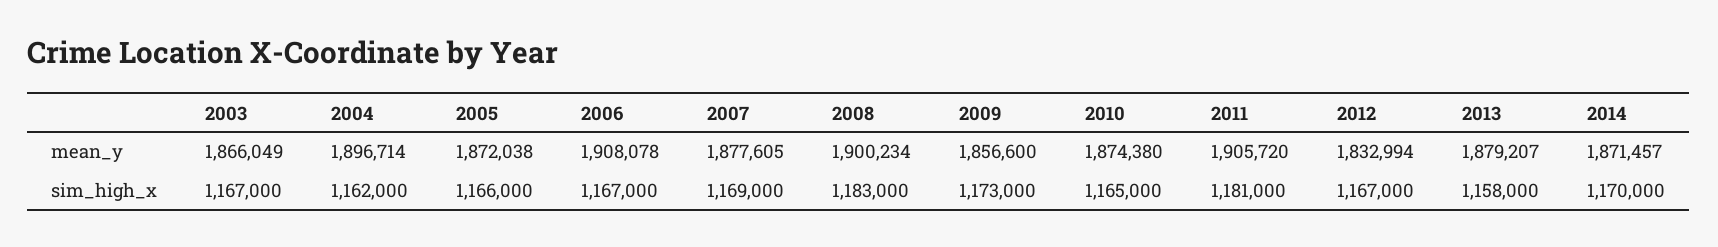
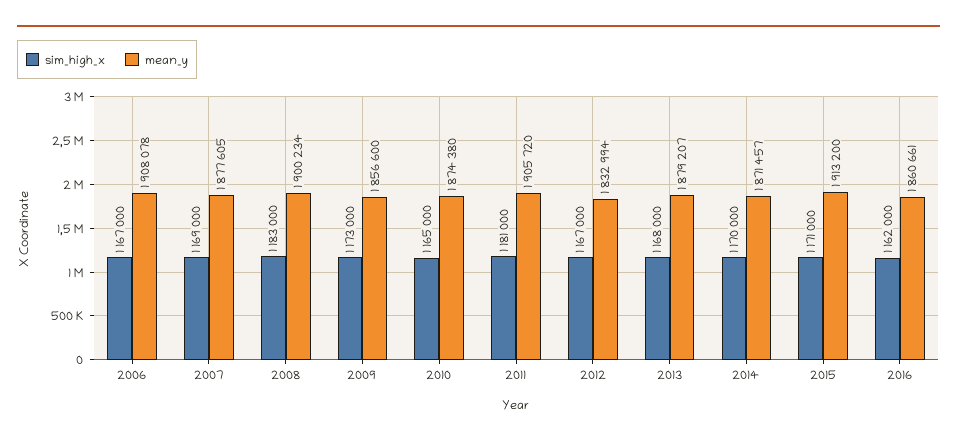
mean_y, 2003: 1866049 -> none
mean_y, 2004: 1896714 -> none
mean_y, 2005: 1872038 -> none
sim_high_x, 2003: 1167000 -> none
sim_high_x, 2004: 1162000 -> none
sim_high_x, 2005: 1166000 -> none
sim_high_x, 2013: 1158000 -> 1168000
sim_high_x, 2015: none -> 1171000
mean_y, 2015: none -> 1913200
sim_high_x, 2016: none -> 1162000
mean_y, 2016: none -> 1860661

